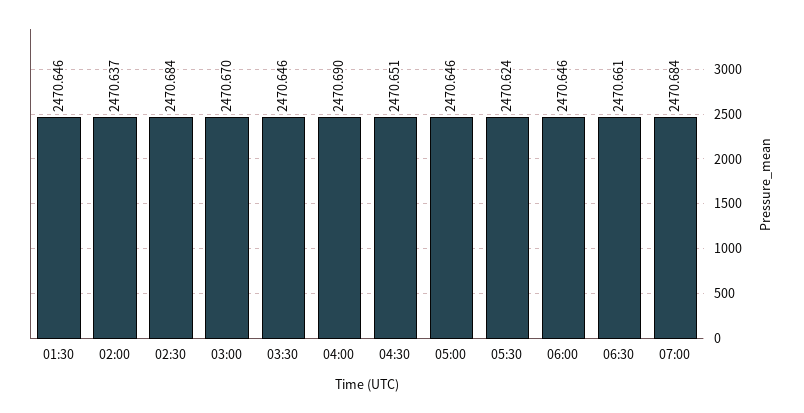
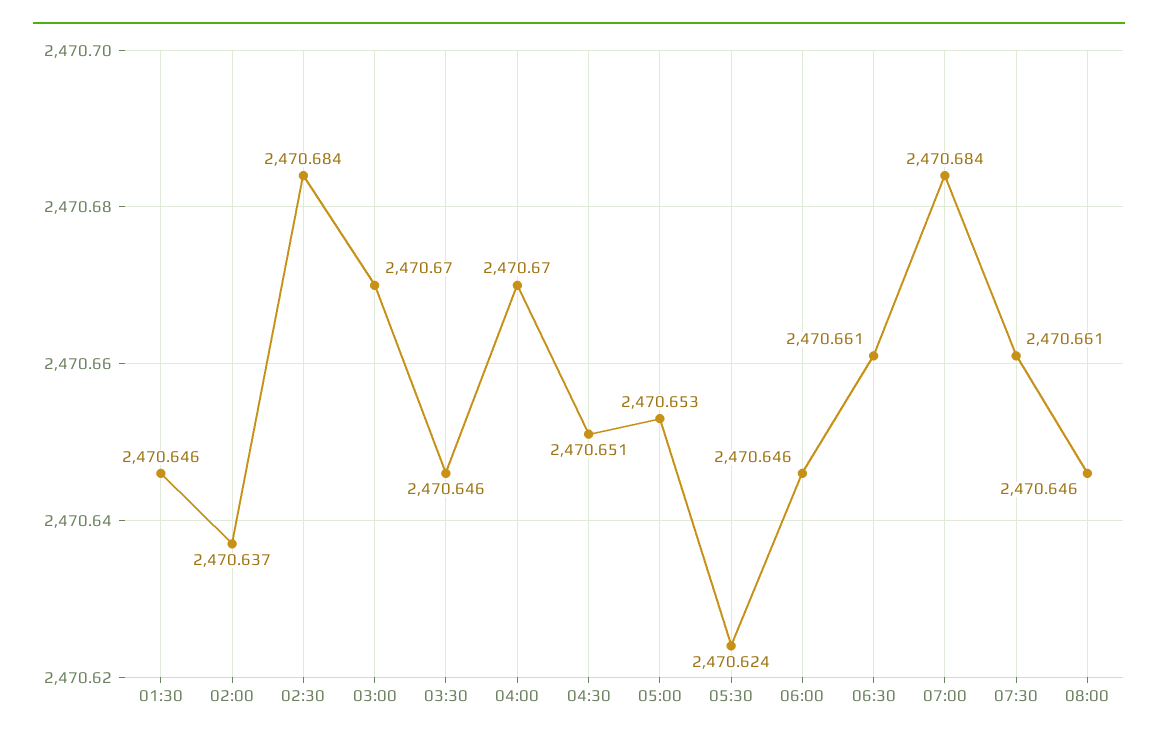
04:00: 2470.69 -> 2470.67
05:00: 2470.646 -> 2470.653
07:30: none -> 2470.661
08:00: none -> 2470.646

